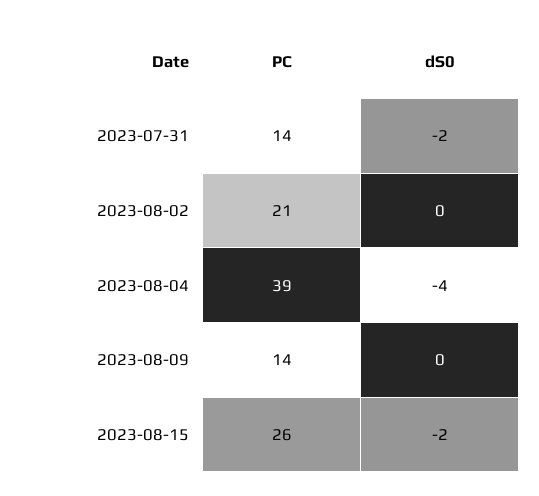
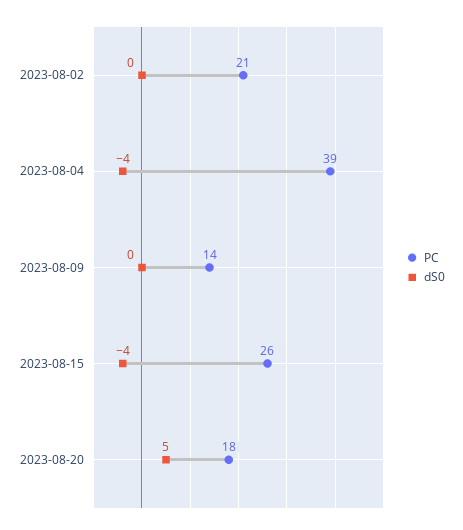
PC, 2023-07-31: 14 -> none
dS0, 2023-07-31: -2 -> none
dS0, 2023-08-15: -2 -> -4
PC, 2023-08-20: none -> 18
dS0, 2023-08-20: none -> 5

